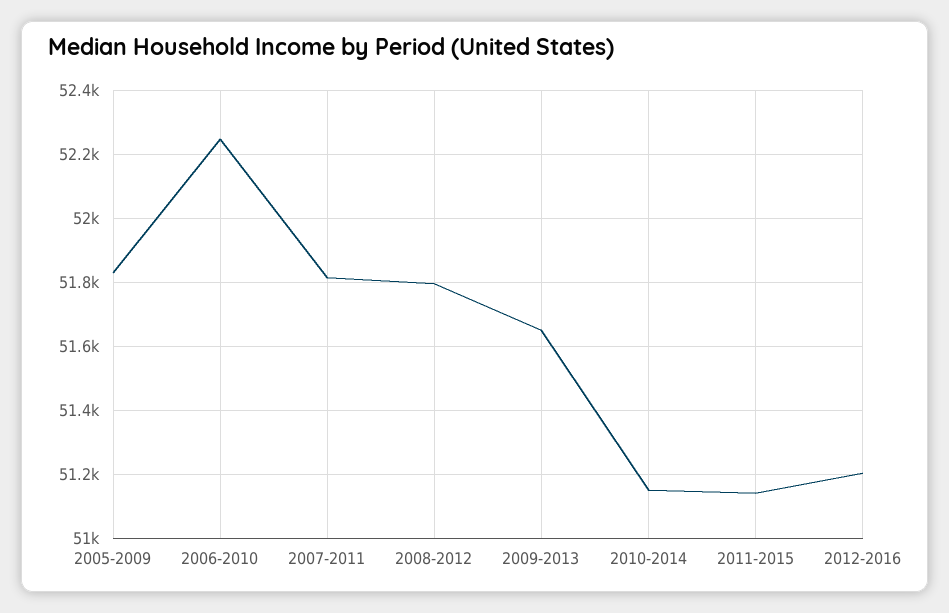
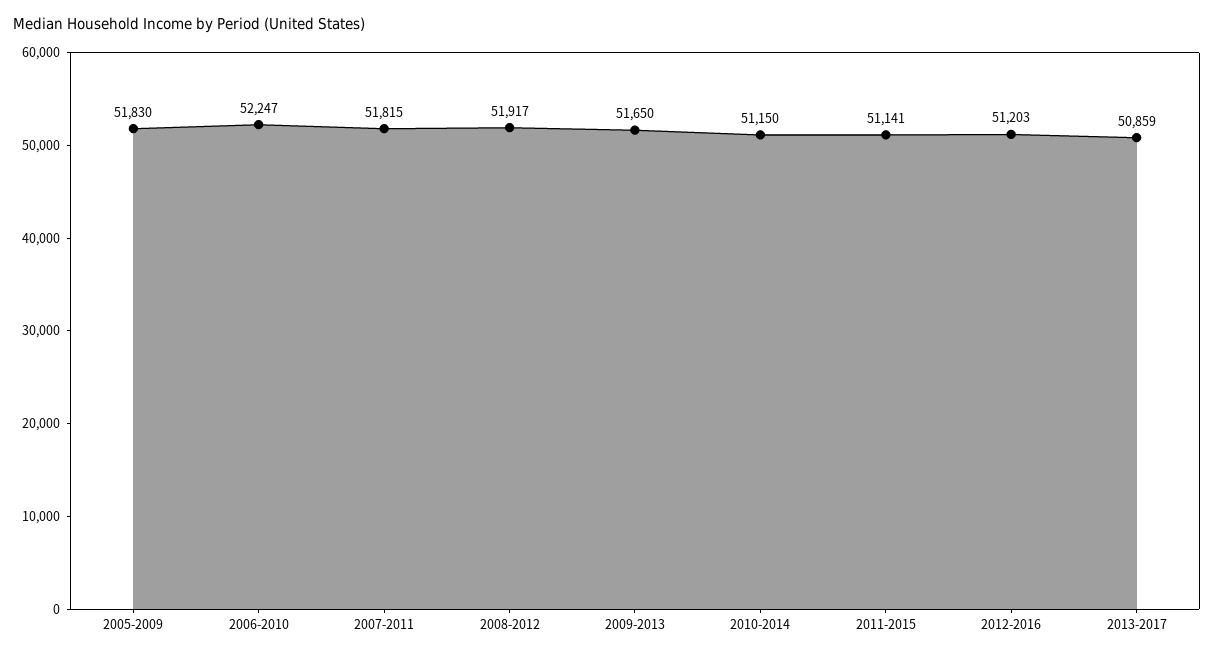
2008-2012: 51800 -> 51917
2013-2017: none -> 50859

